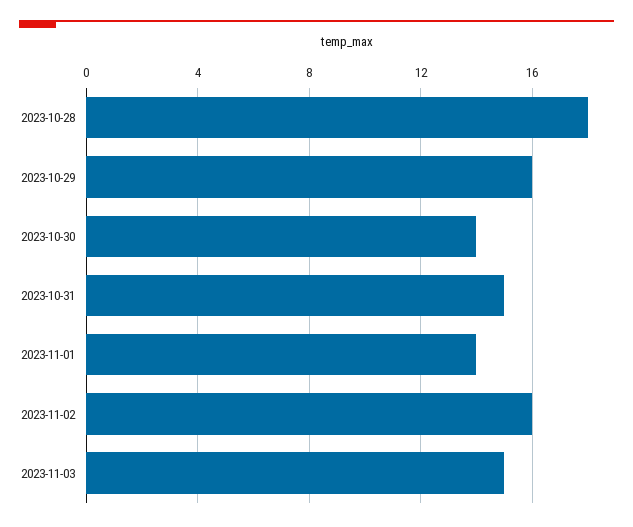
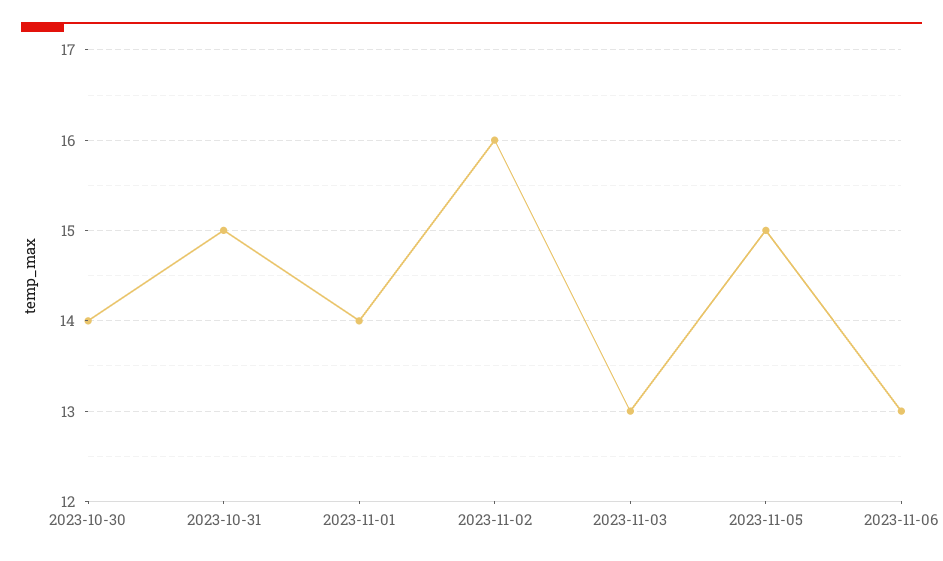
2023-10-28: 18 -> none
2023-10-29: 16 -> none
2023-11-03: 15 -> 13
2023-11-05: none -> 15
2023-11-06: none -> 13

